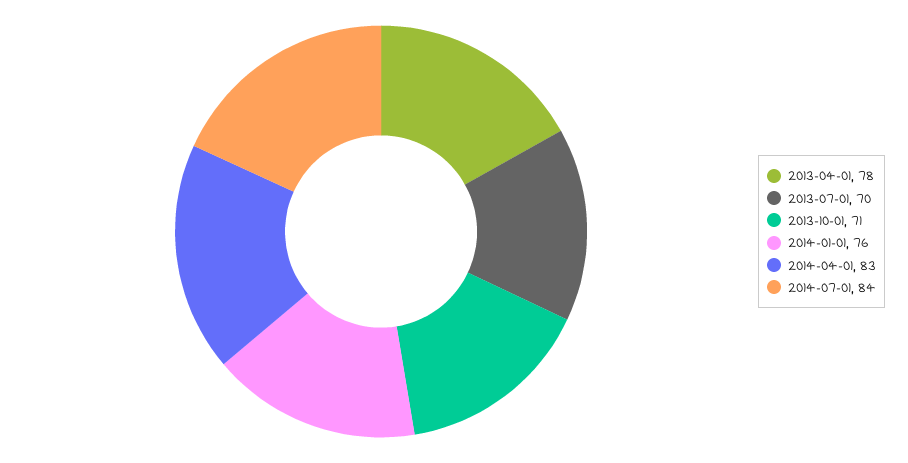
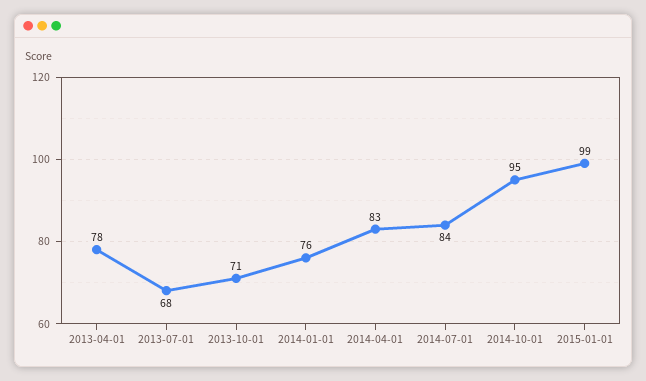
2013-07-01: 70 -> 68
2014-10-01: none -> 95
2015-01-01: none -> 99

